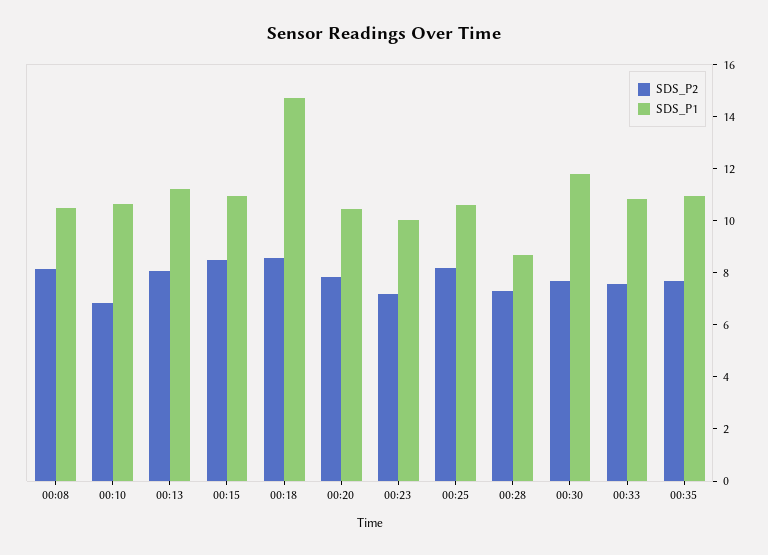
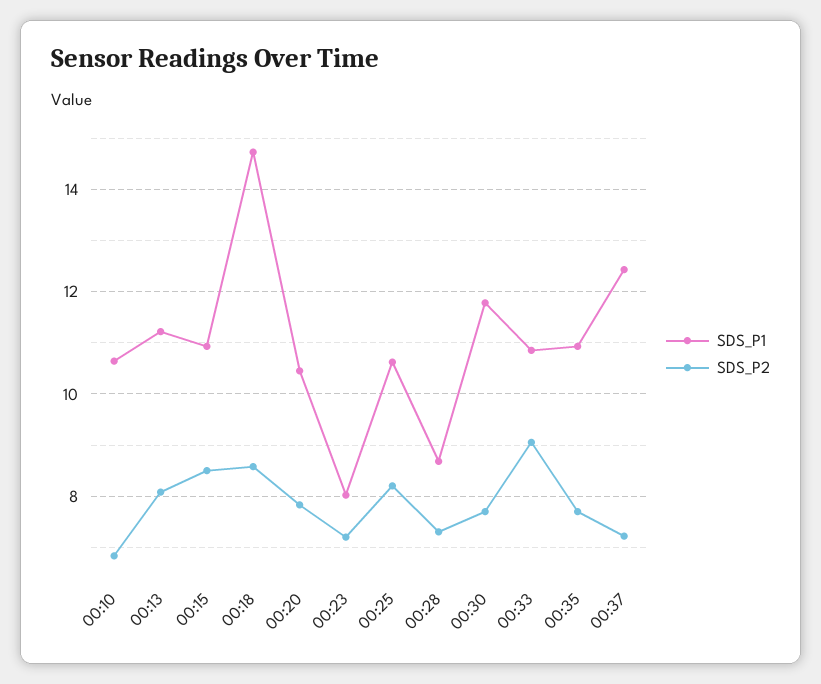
SDS_P2, 00:08: 8 -> none
SDS_P1, 00:08: 10.5 -> none
SDS_P1, 00:23: 10 -> 8
SDS_P2, 00:33: 7.5 -> 9
SDS_P1, 00:37: none -> 12.4
SDS_P2, 00:37: none -> 7.2

